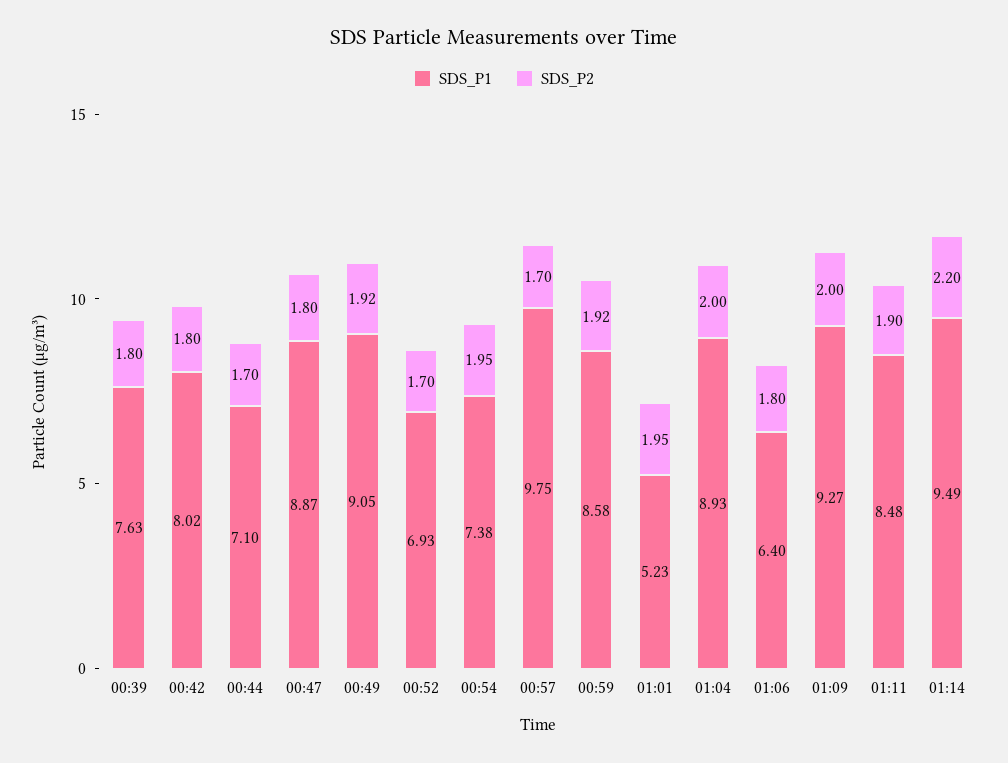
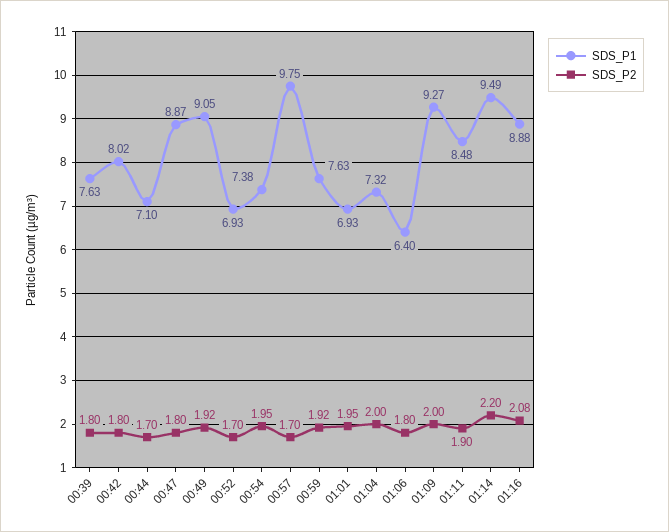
SDS_P1, 00:59: 8.58 -> 7.63
SDS_P1, 01:01: 5.23 -> 6.93
SDS_P1, 01:04: 8.93 -> 7.32
SDS_P1, 01:16: none -> 8.88
SDS_P2, 01:16: none -> 2.08

